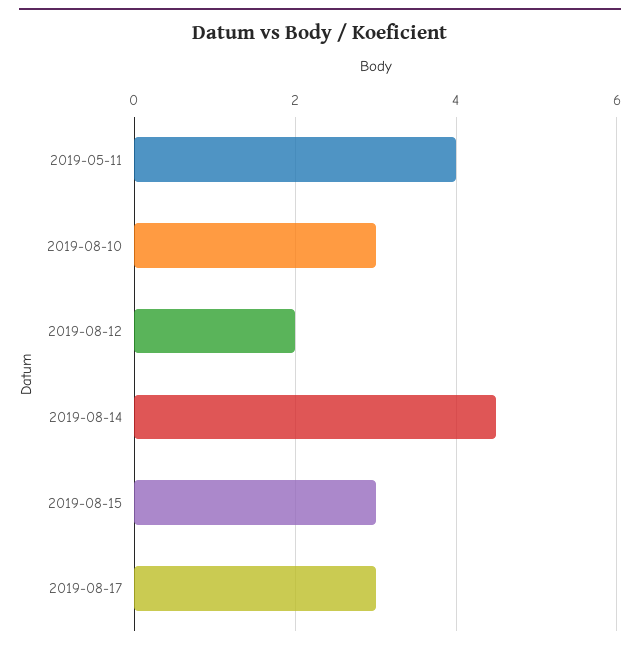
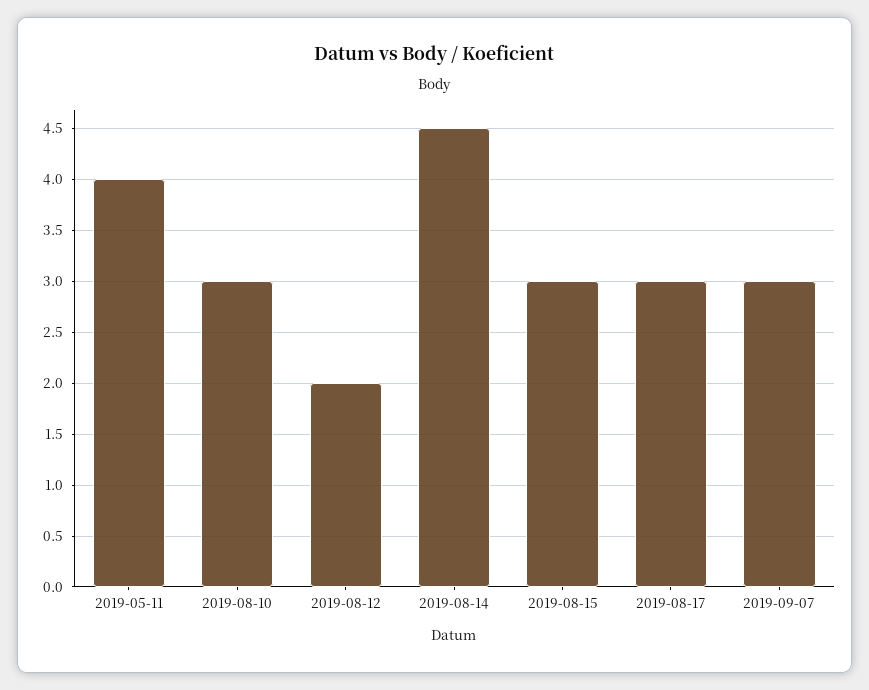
2019-09-07: none -> 3

